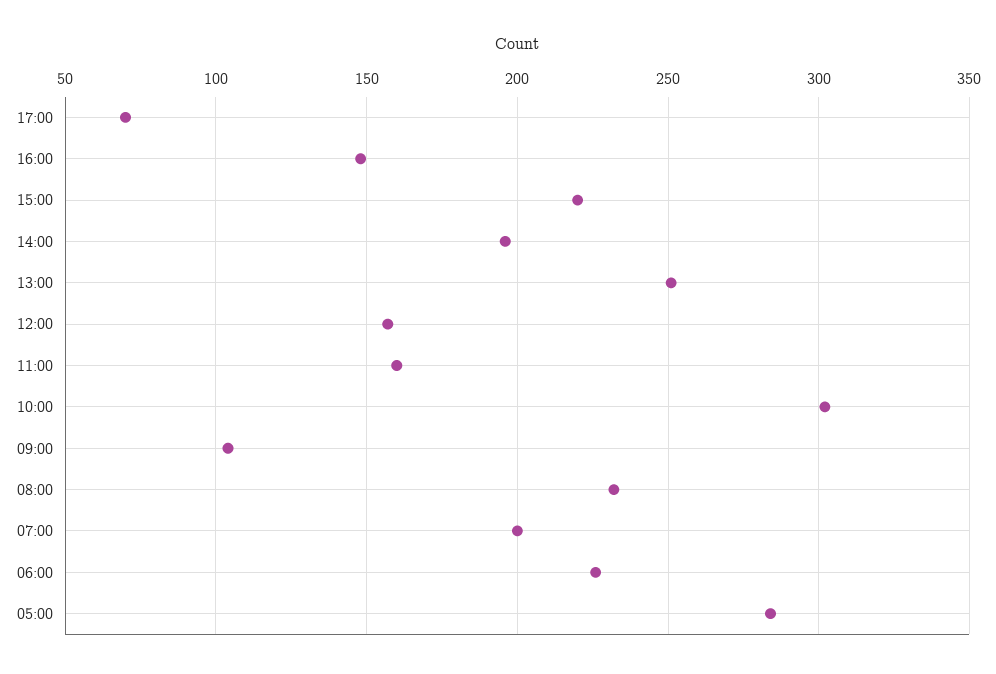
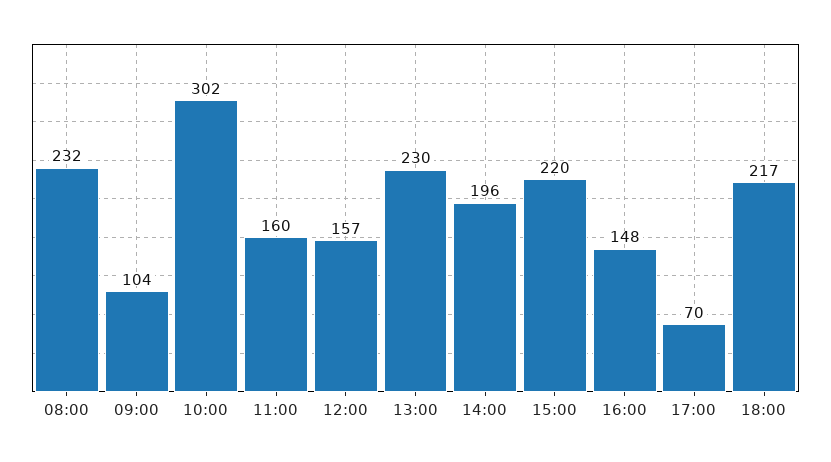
13:00: 250 -> 230
07:00: 200 -> none
06:00: 225 -> none
05:00: 285 -> none
18:00: none -> 217

